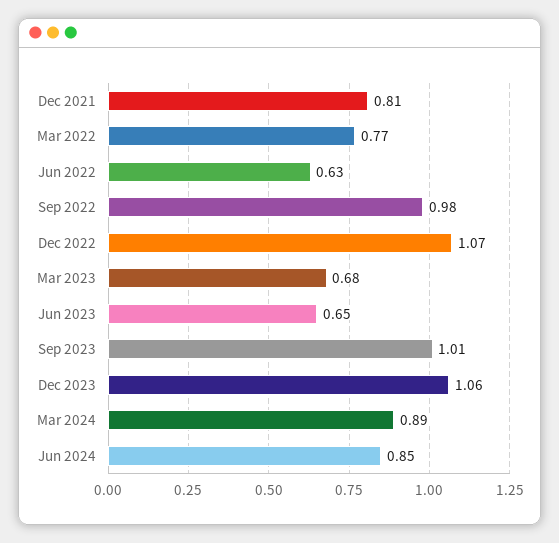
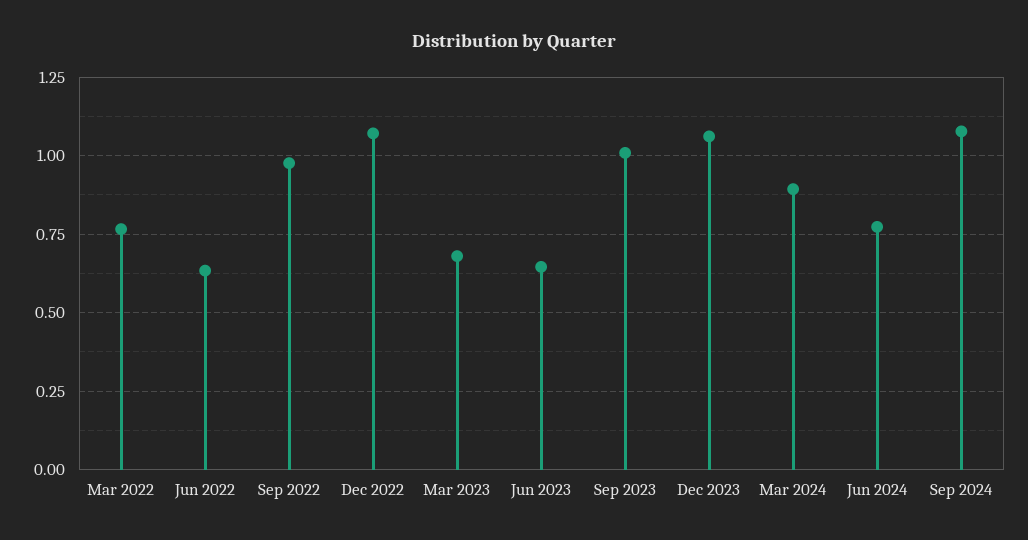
Dec 2021: 0.81 -> none
Jun 2024: 0.85 -> 0.775
Sep 2024: none -> 1.075

